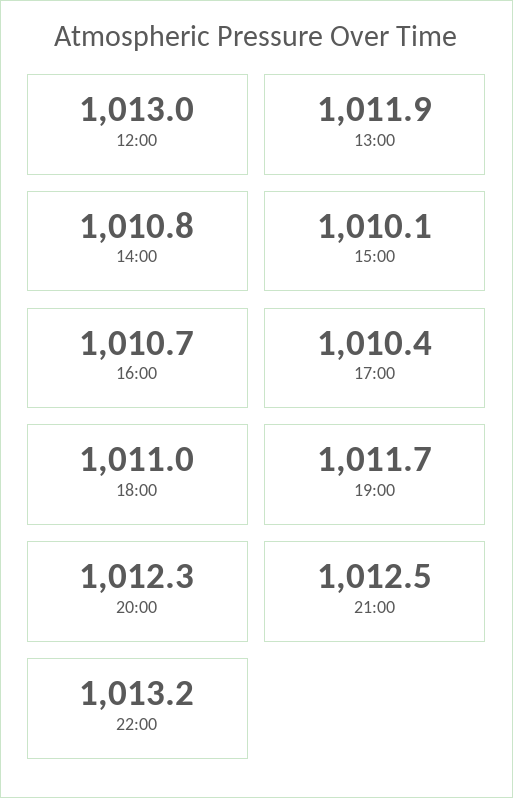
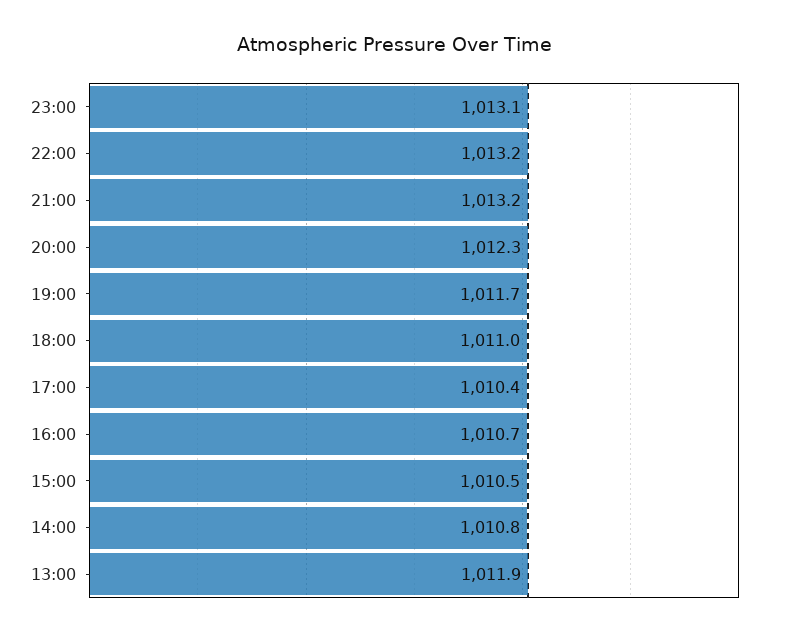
12:00: 1013 -> none
15:00: 1010.1 -> 1010.5
21:00: 1012.5 -> 1013.2
23:00: none -> 1013.1

